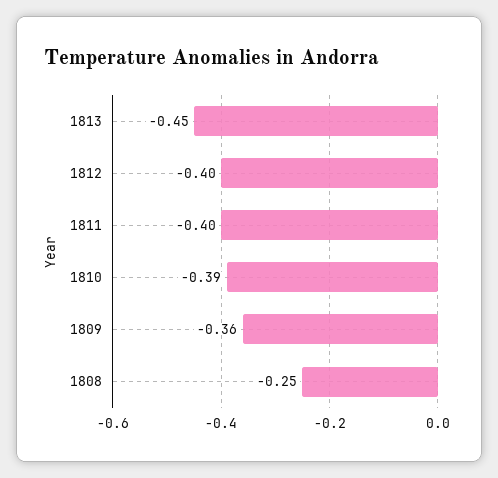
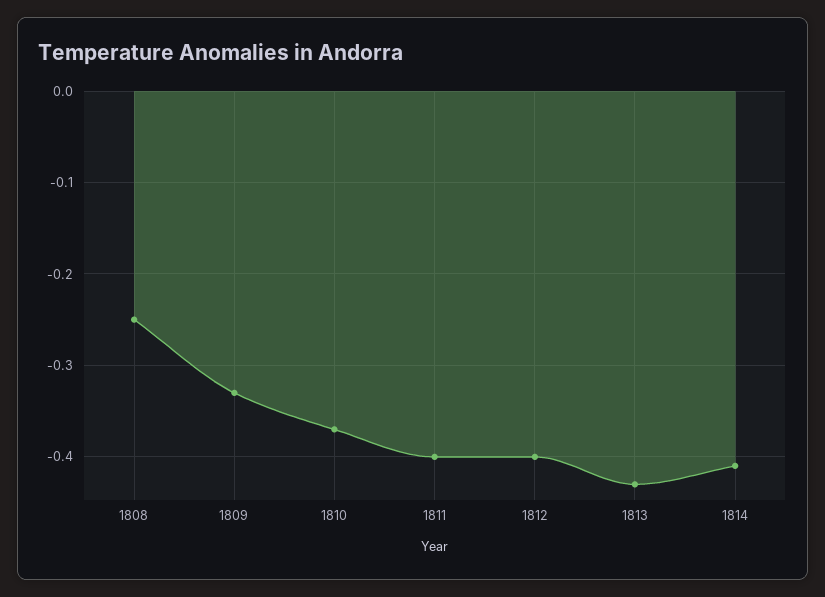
1813: -0.45 -> -0.43
1810: -0.39 -> -0.37
1809: -0.36 -> -0.33
1814: none -> -0.41

